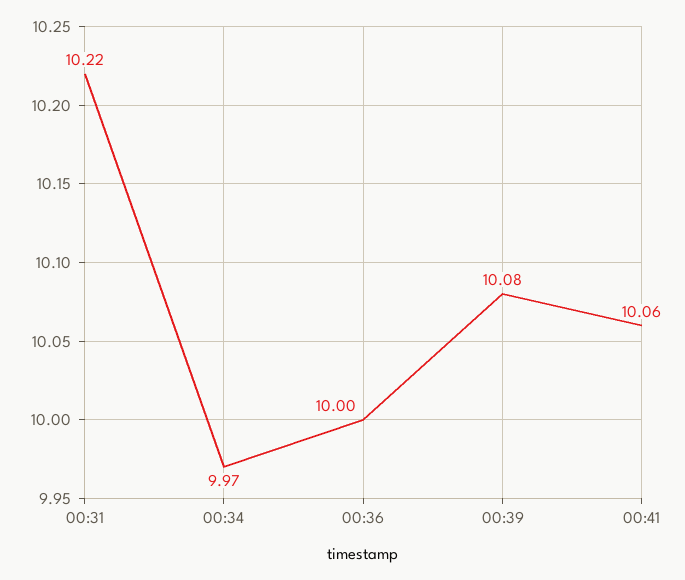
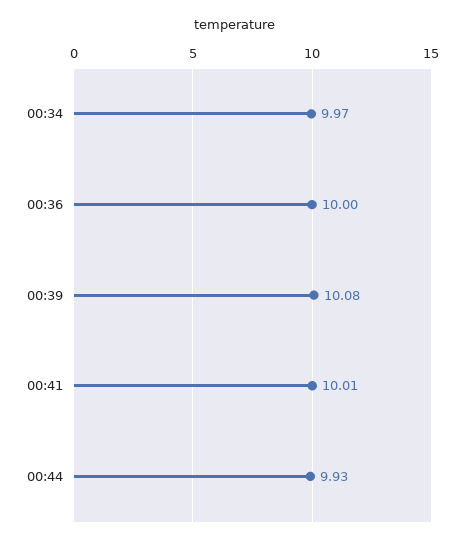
00:31: 10.22 -> none
00:41: 10.06 -> 10.01
00:44: none -> 9.93

